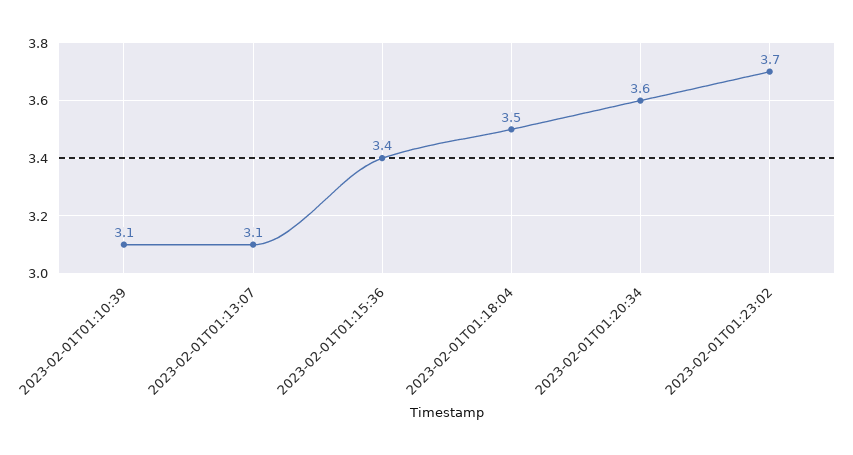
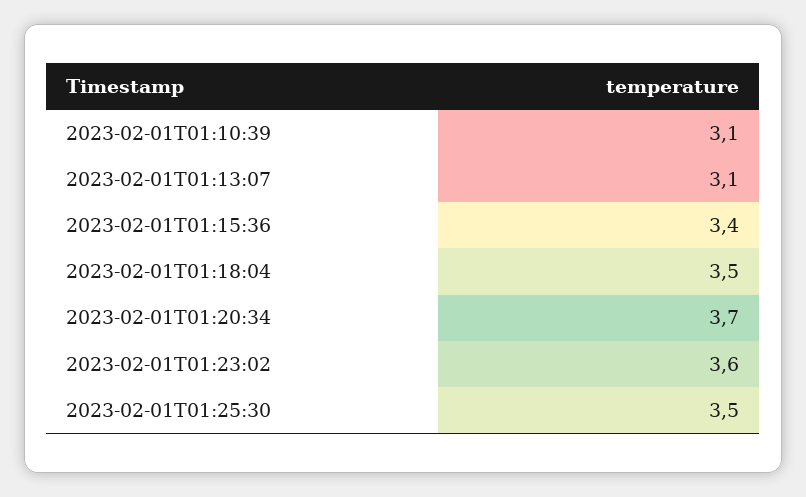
2023-02-01T01:20:34: 3.6 -> 3.7
2023-02-01T01:23:02: 3.7 -> 3.6
2023-02-01T01:25:30: none -> 3.5

